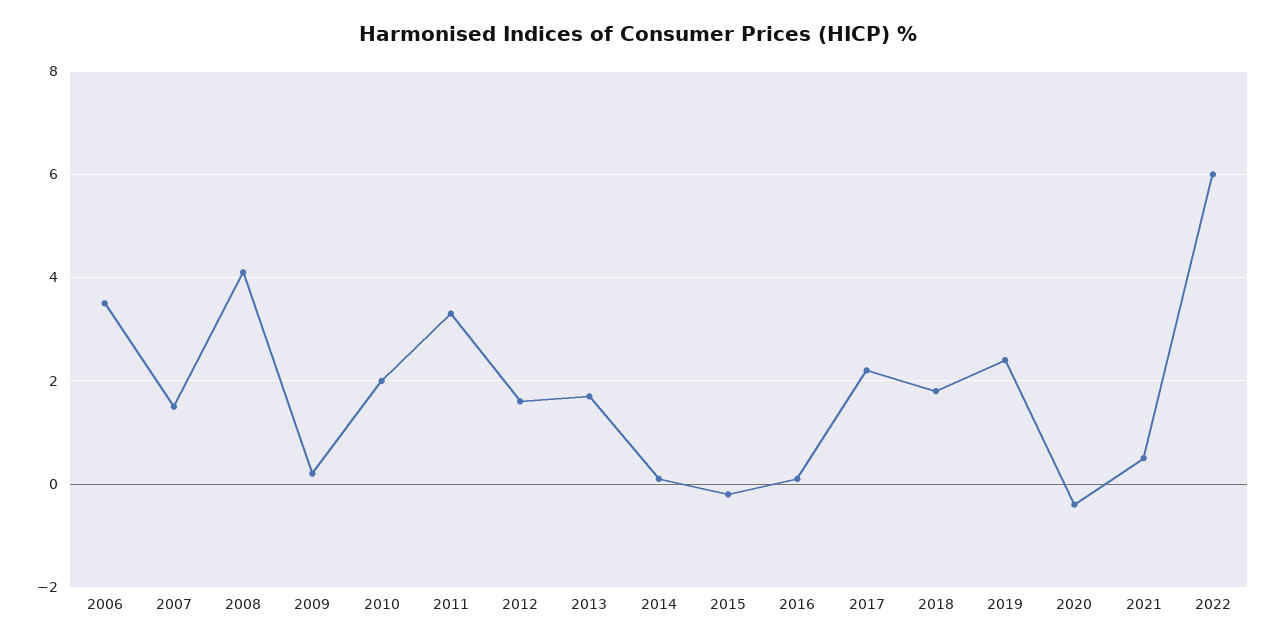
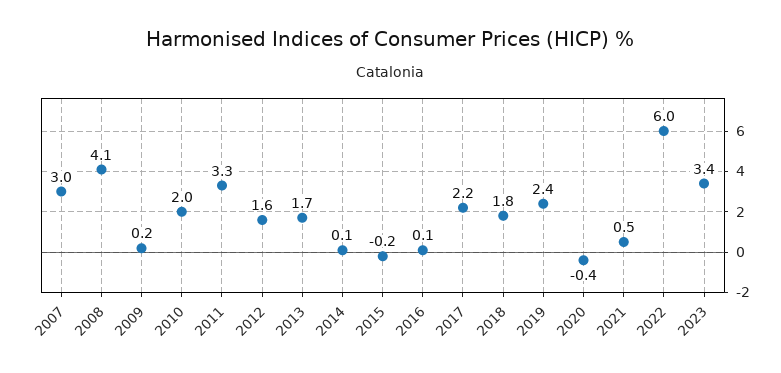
2006: 3.5 -> none
2007: 1.5 -> 3
2023: none -> 3.4

